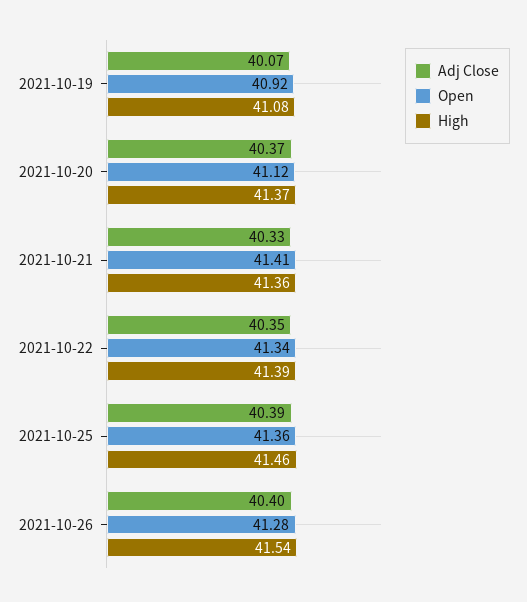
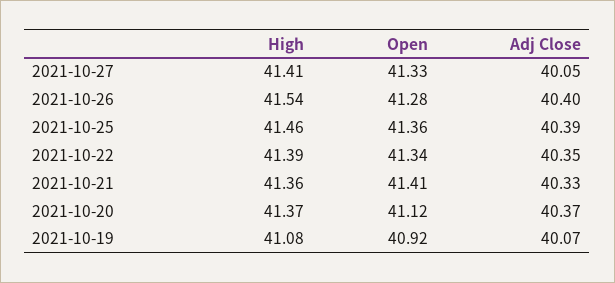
High, 2021-10-27: none -> 41.41
Open, 2021-10-27: none -> 41.33
Adj Close, 2021-10-27: none -> 40.05

